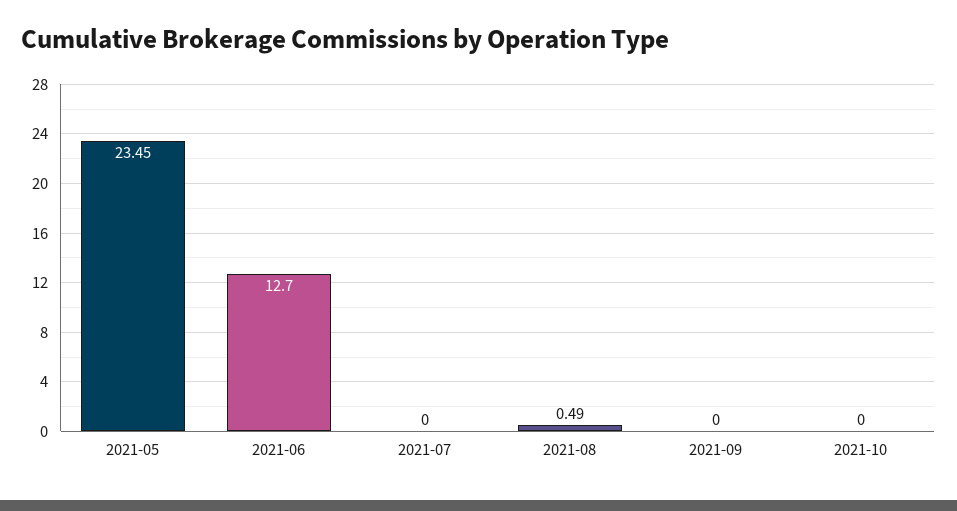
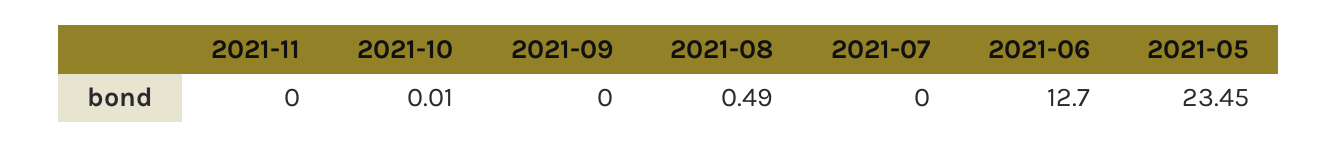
2021-10: 0 -> 0.01
2021-11: none -> 0

